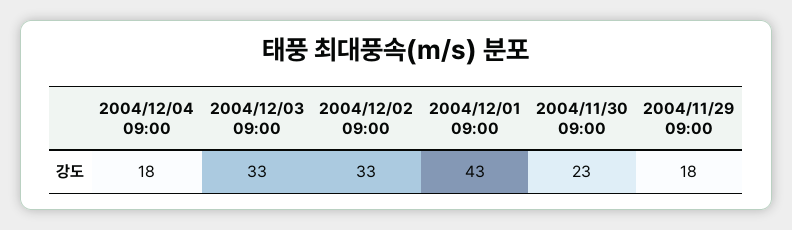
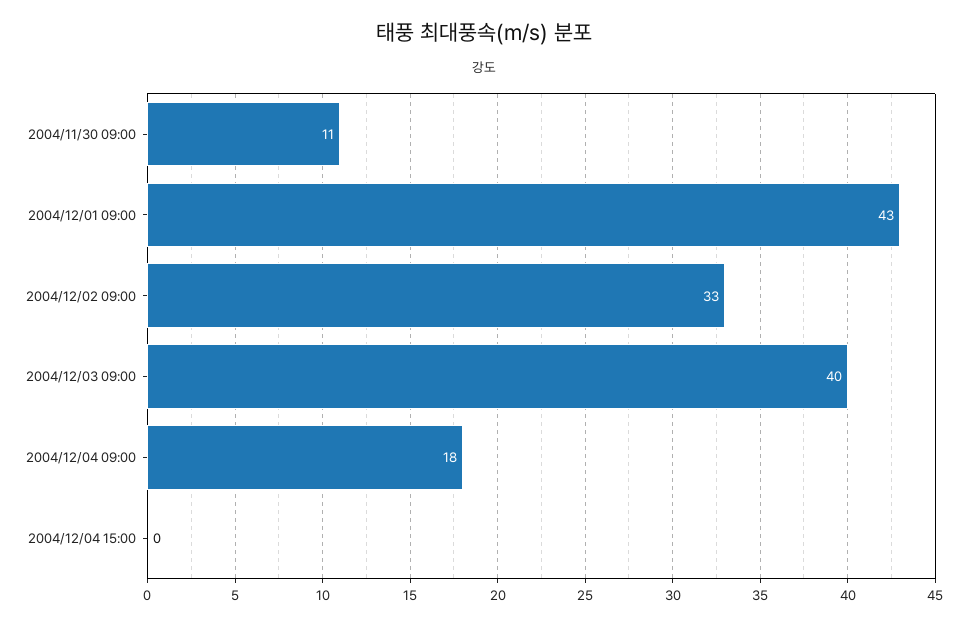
2004/12/03 09:00: 33 -> 40
2004/11/30 09:00: 23 -> 11
2004/11/29 09:00: 18 -> none
2004/12/04 15:00: none -> 0

